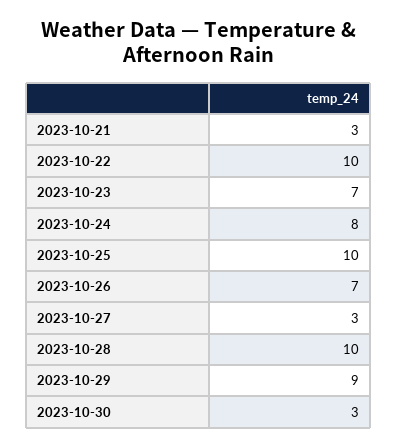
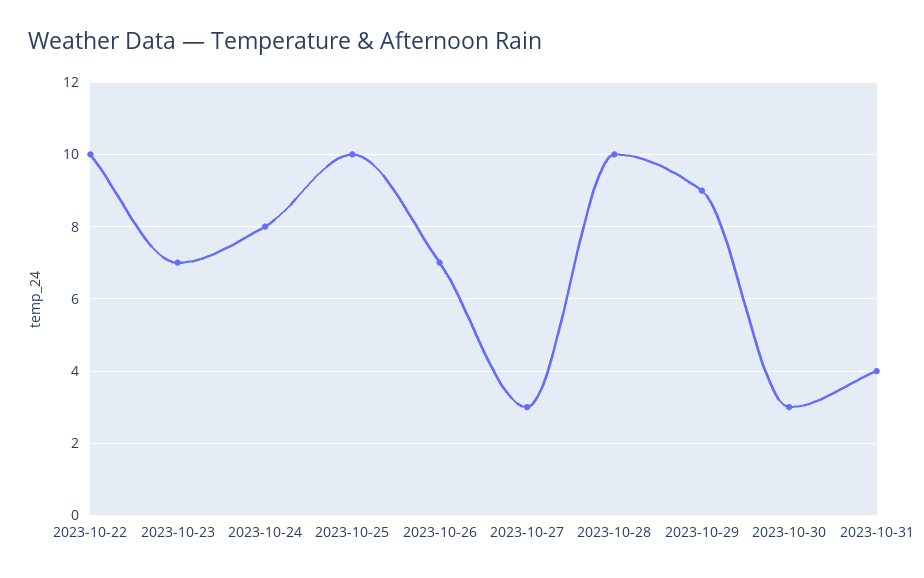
2023-10-21: 3 -> none
2023-10-31: none -> 4

